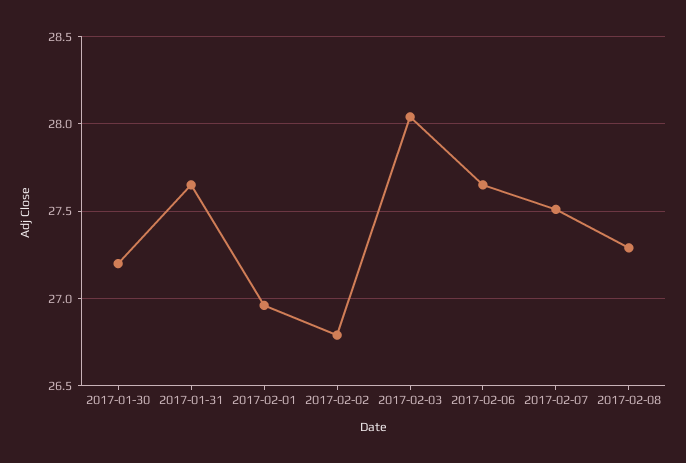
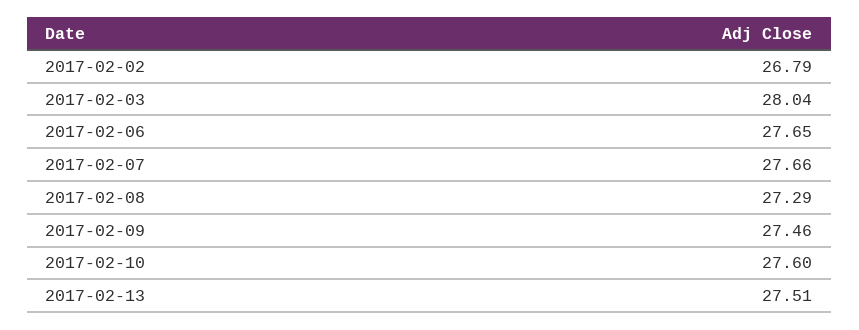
2017-01-30: 27.2 -> none
2017-01-31: 27.65 -> none
2017-02-01: 26.95 -> none
2017-02-07: 27.5 -> 27.66
2017-02-09: none -> 27.46
2017-02-10: none -> 27.6
2017-02-13: none -> 27.51

